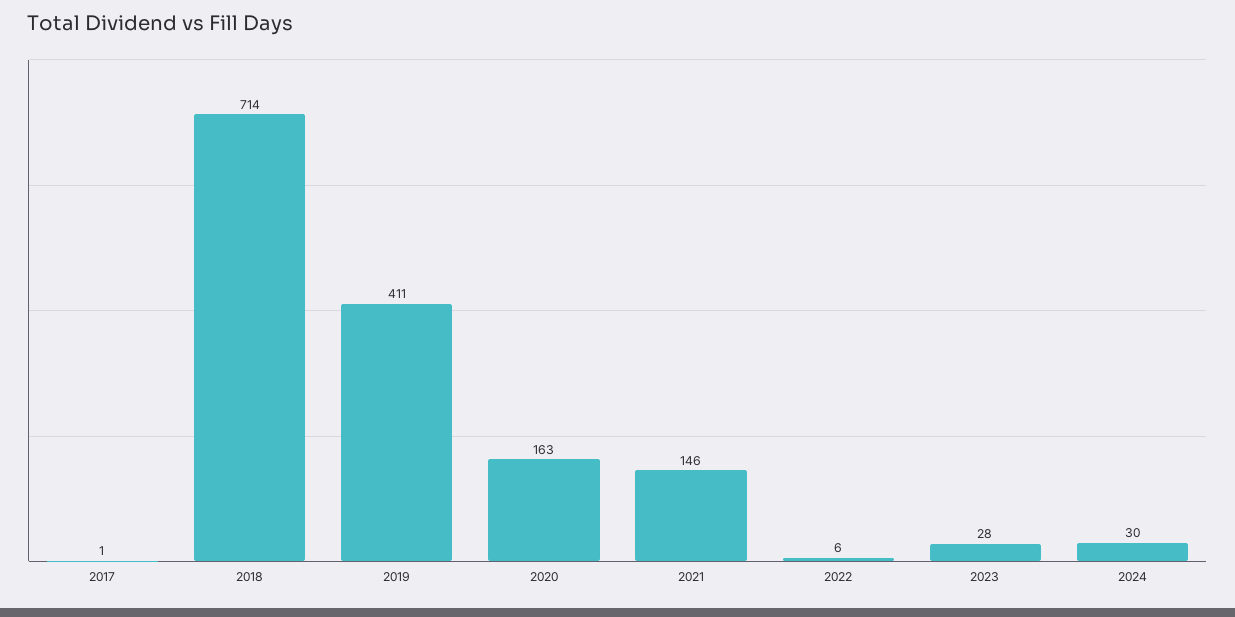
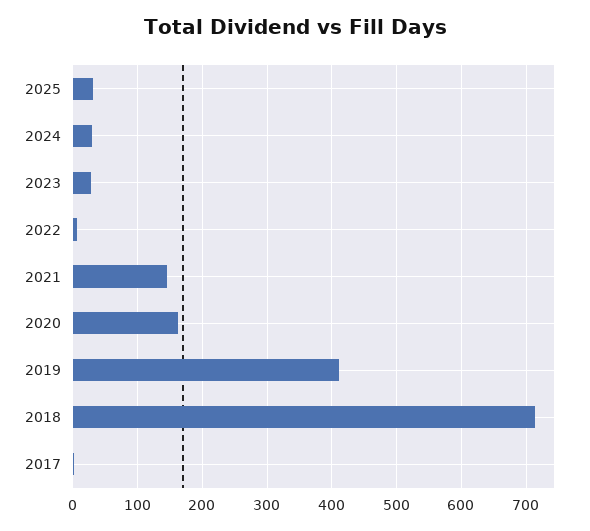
2025: none -> 30

